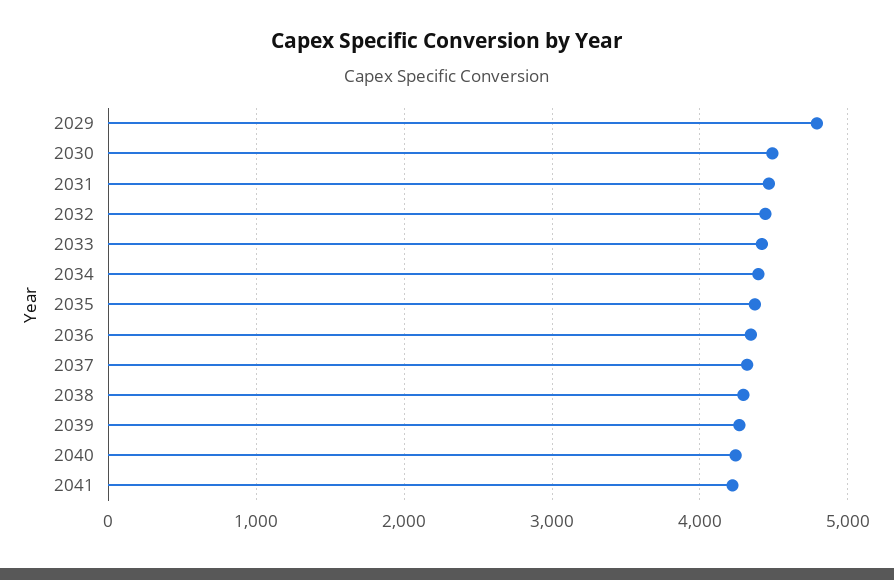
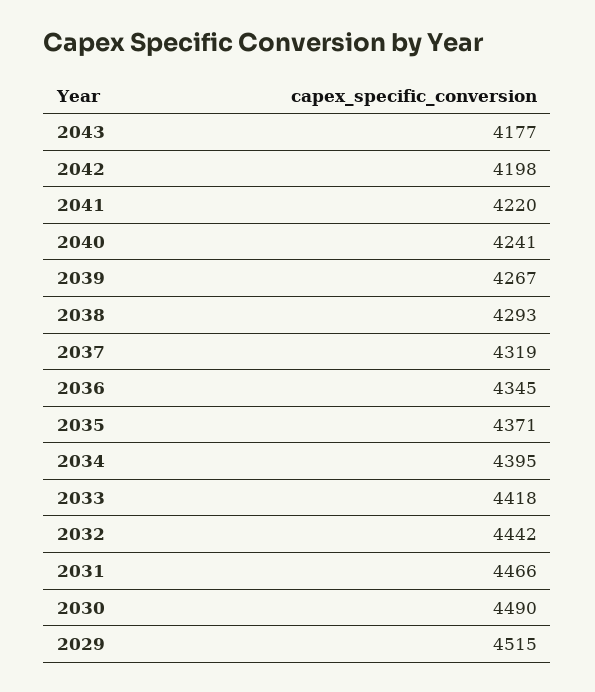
2029: 4800 -> 4515
2043: none -> 4177
2042: none -> 4198

